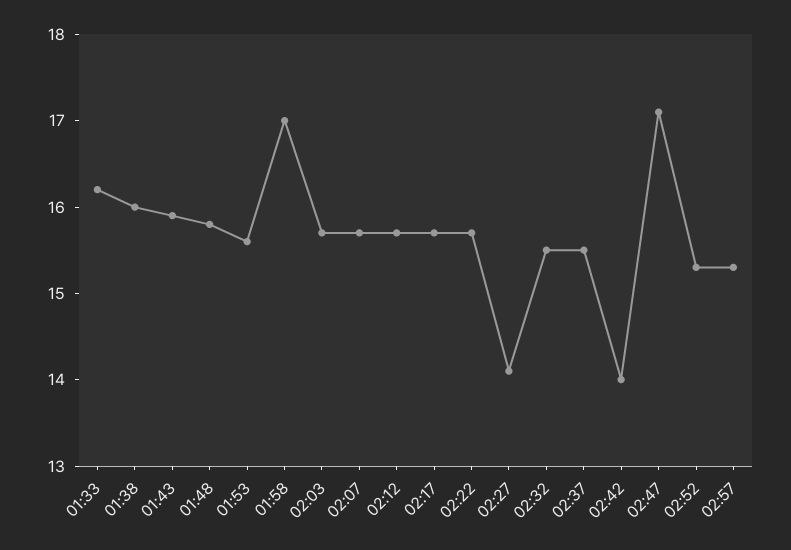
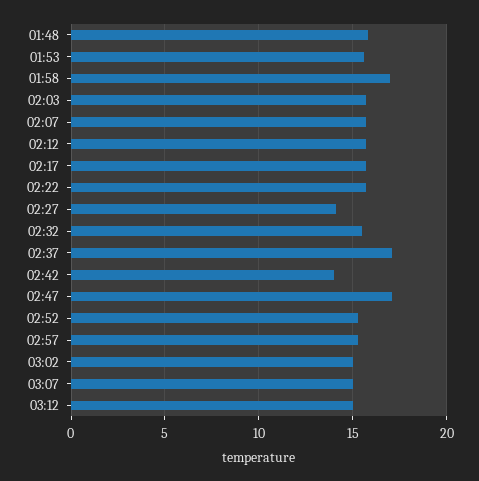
01:33: 16.2 -> none
01:38: 16 -> none
01:43: 15.9 -> none
02:37: 15.5 -> 17
03:02: none -> 15
03:07: none -> 15
03:12: none -> 15

